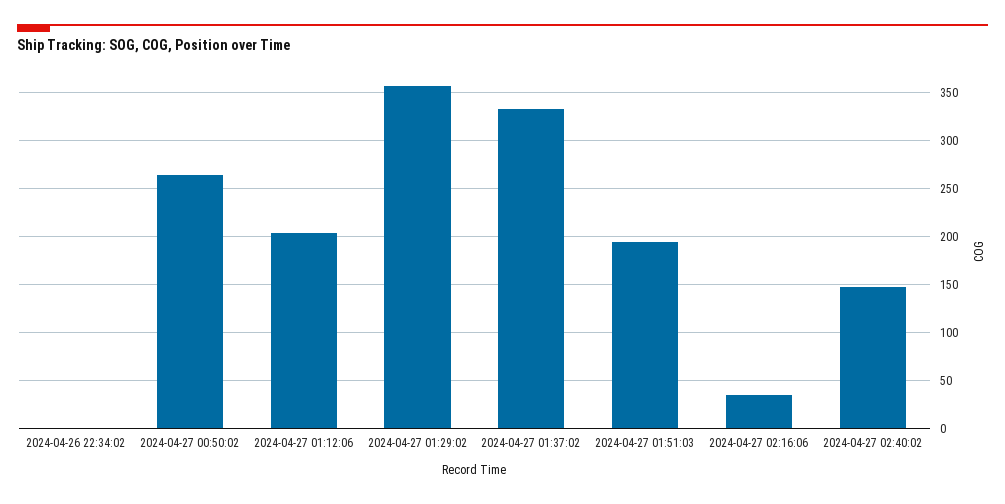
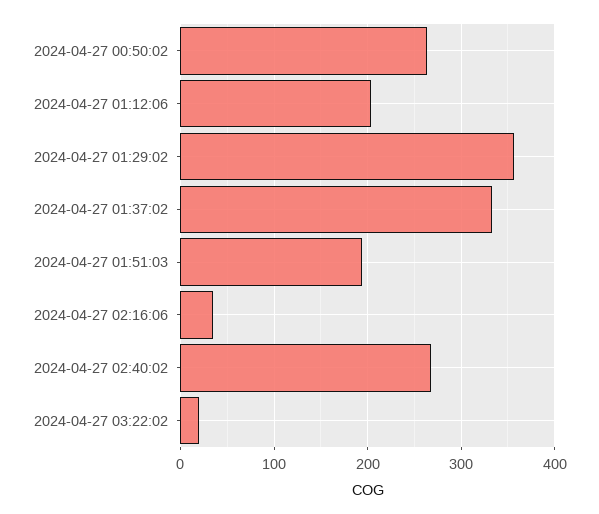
2024-04-26 22:34:02: 0 -> none
2024-04-27 02:40:02: 150 -> 270
2024-04-27 03:22:02: none -> 20

